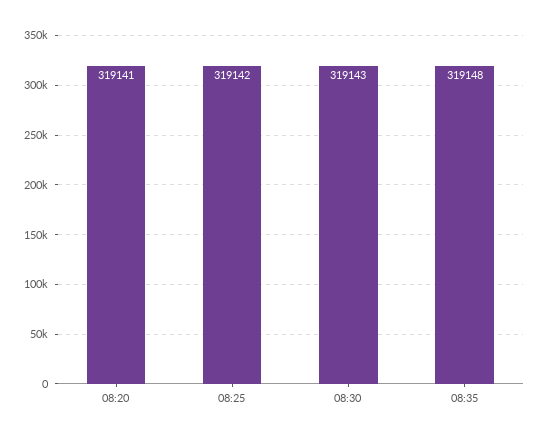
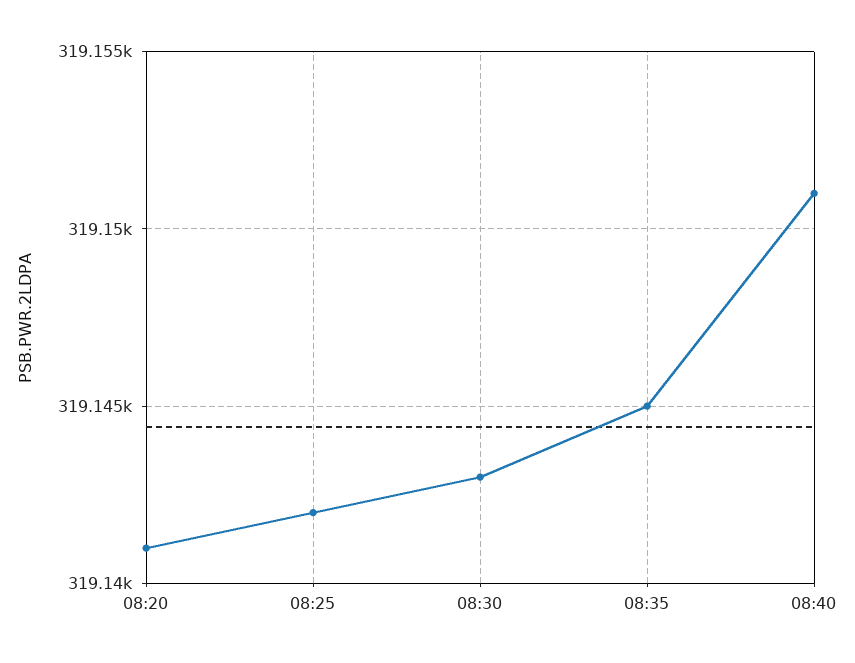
08:35: 319148 -> 319145
08:40: none -> 319151

